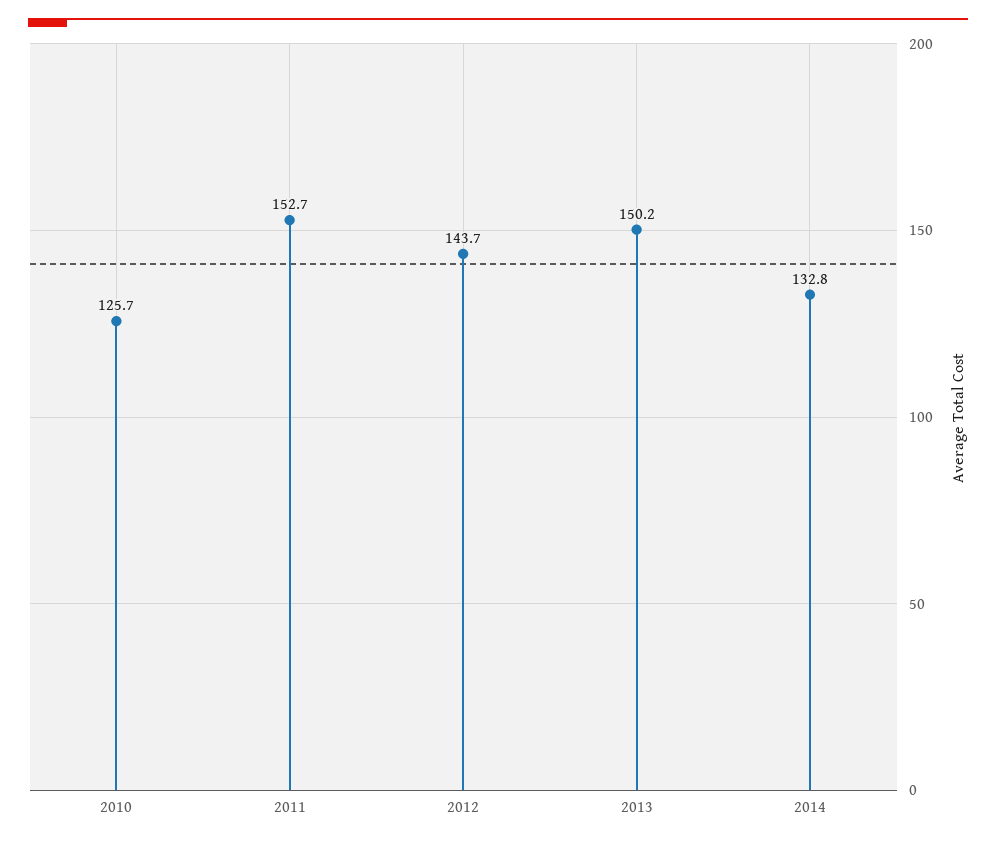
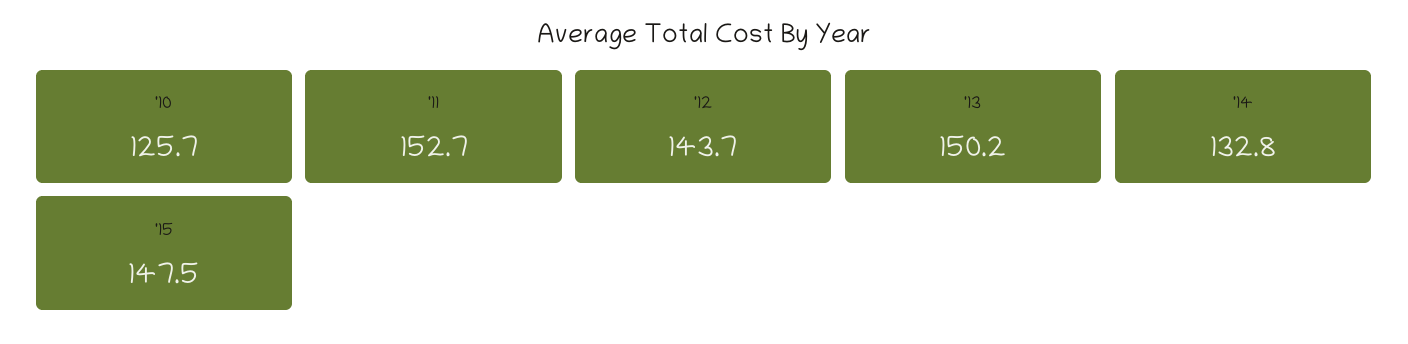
'15: none -> 147.5

